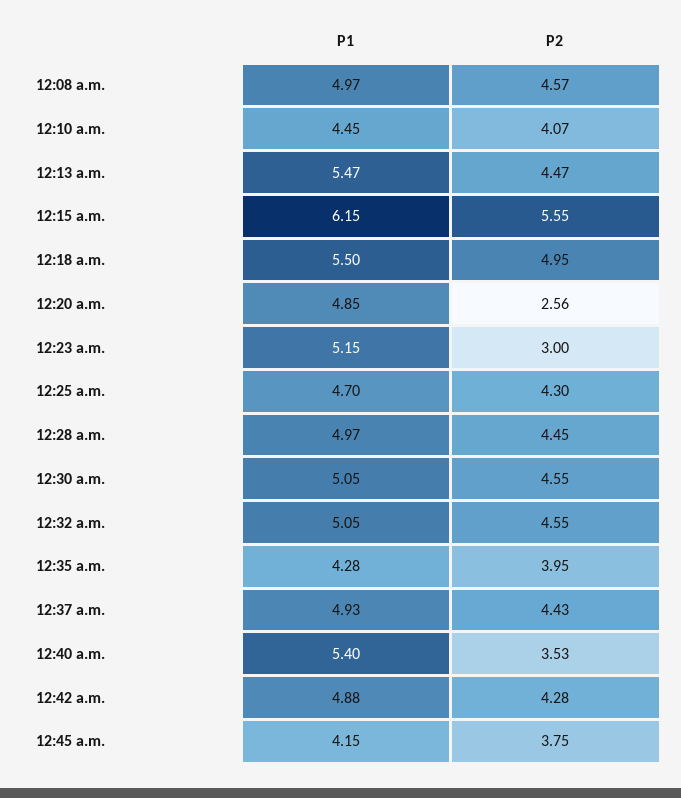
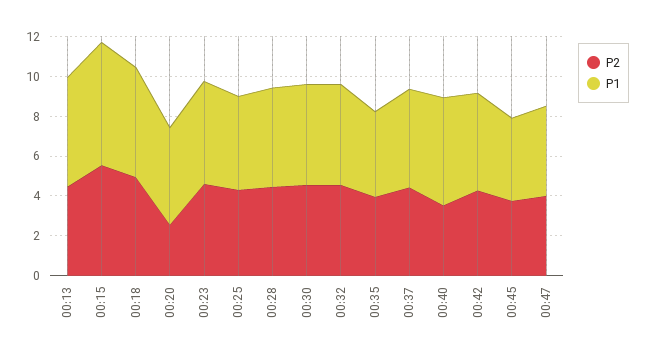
P1, 12:08 a.m.: 4.97 -> none
P2, 12:08 a.m.: 4.57 -> none
P1, 12:10 a.m.: 4.45 -> none
P2, 12:10 a.m.: 4.07 -> none
P2, 12:23 a.m.: 3 -> 4.5
P2, 00:47: none -> 4
P1, 00:47: none -> 4.5

